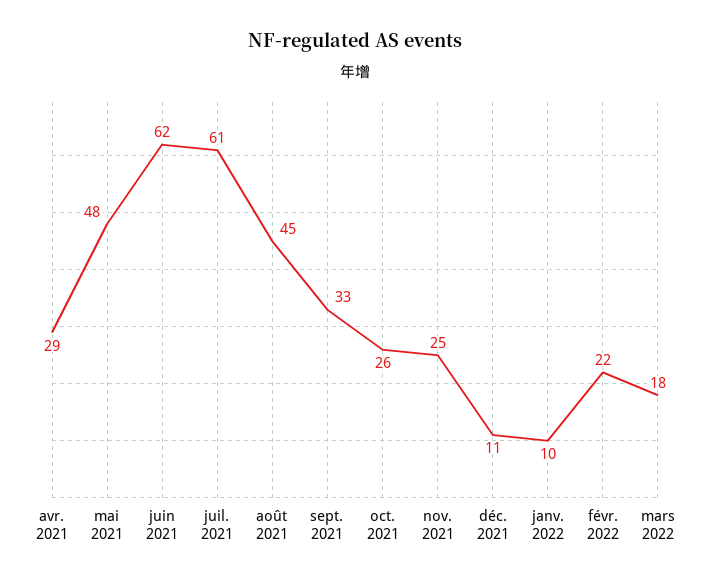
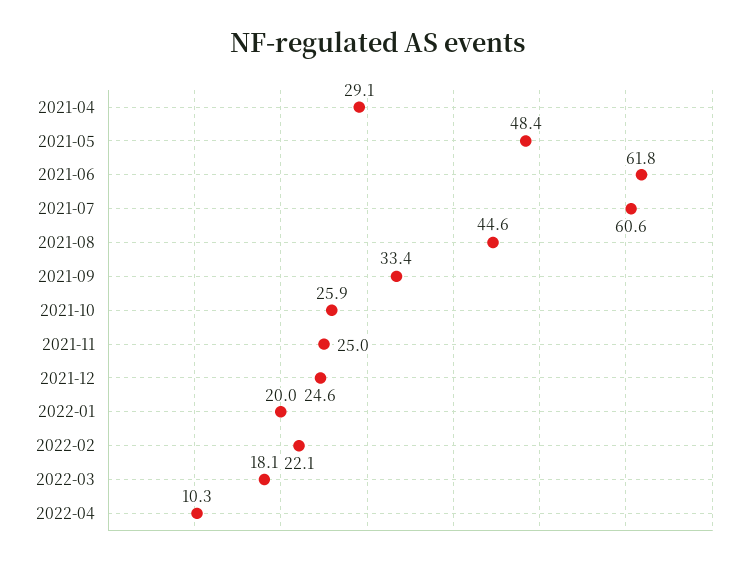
déc. 2021: 11 -> 24.6
janv. 2022: 10 -> 20
2022-04: none -> 10.3

